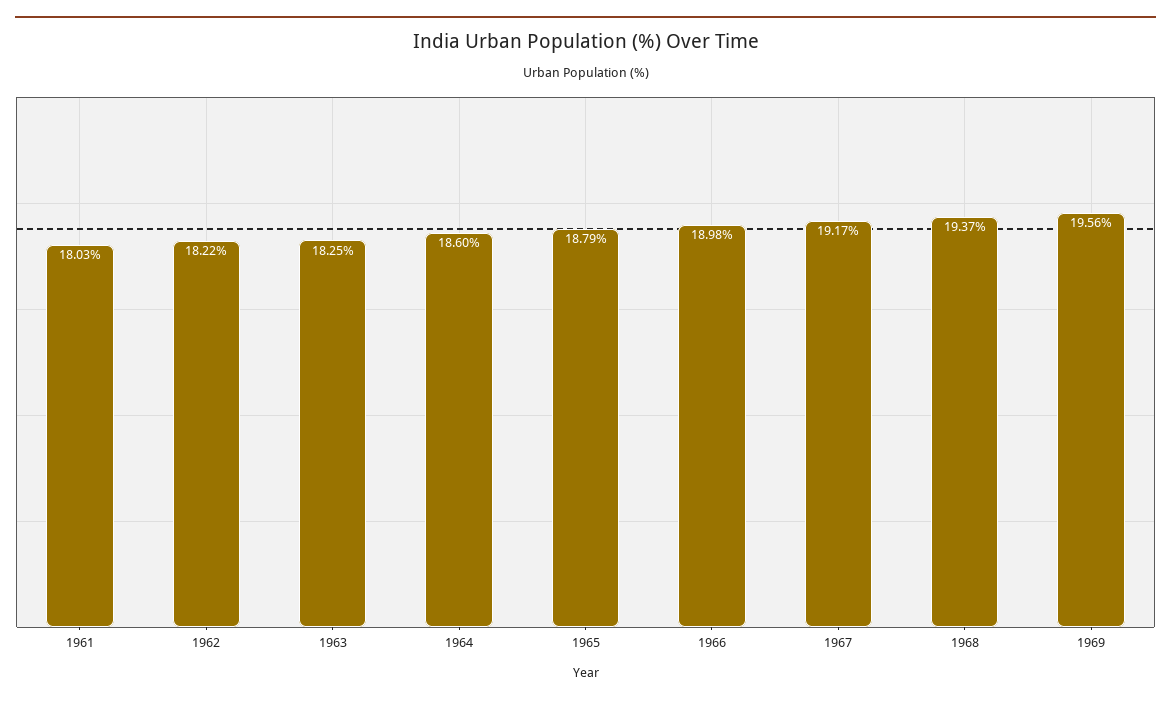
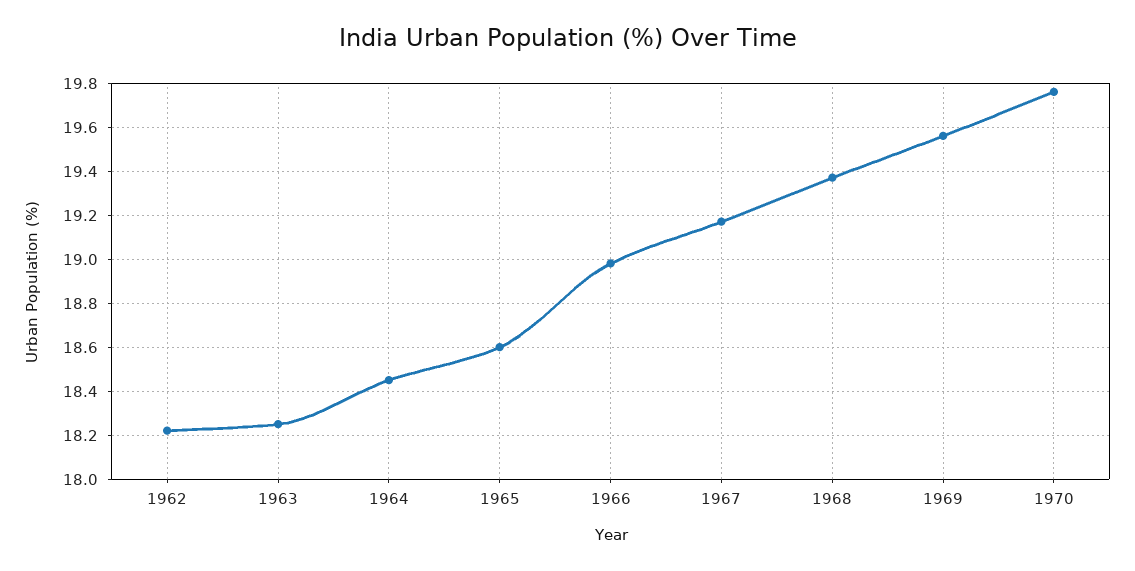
1961: 18.03 -> none
1964: 18.6 -> 18.45
1965: 18.79 -> 18.6
1970: none -> 19.75

